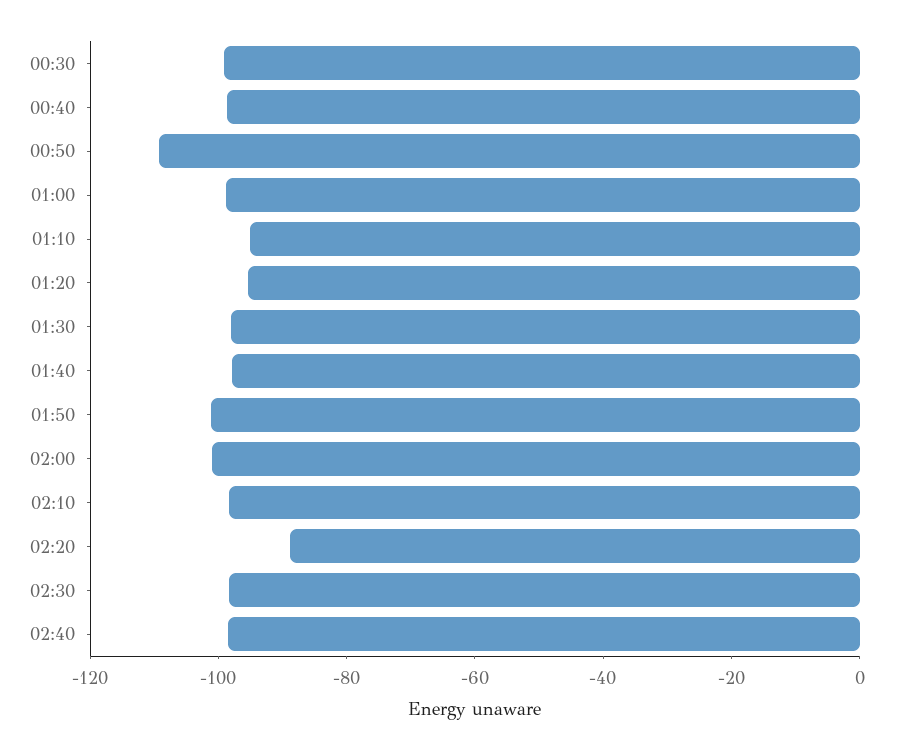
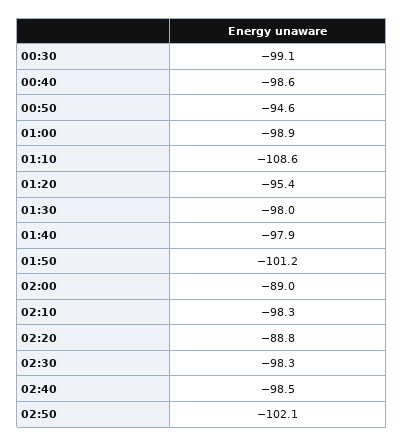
00:50: -110 -> -94.6
01:10: -95 -> -108.6
02:00: -100 -> -89
02:50: none -> -102.1

